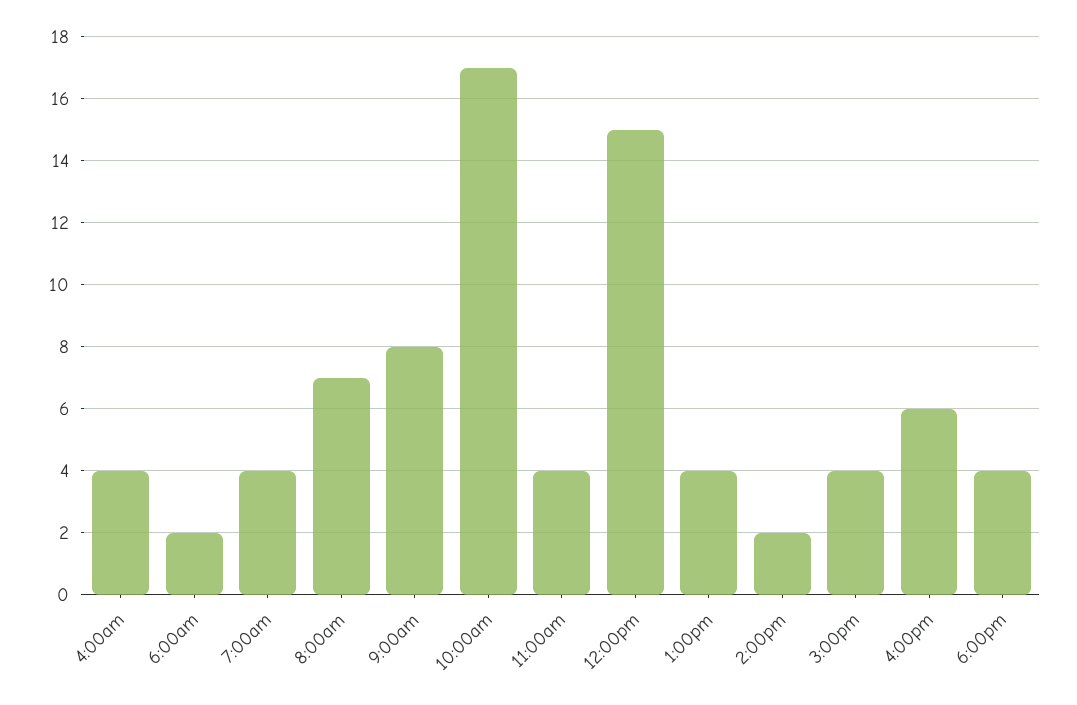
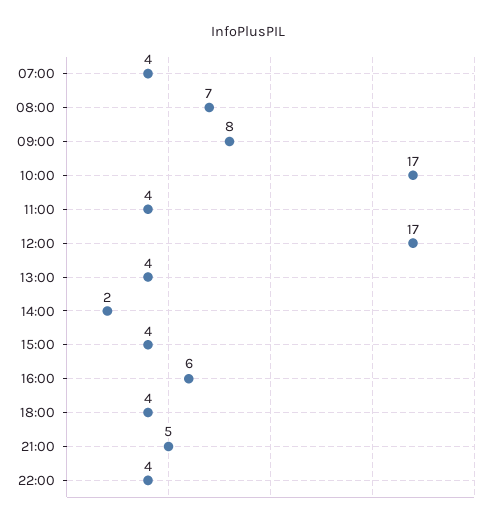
4:00am: 4 -> none
6:00am: 2 -> none
12:00pm: 15 -> 17
21:00: none -> 5
22:00: none -> 4

